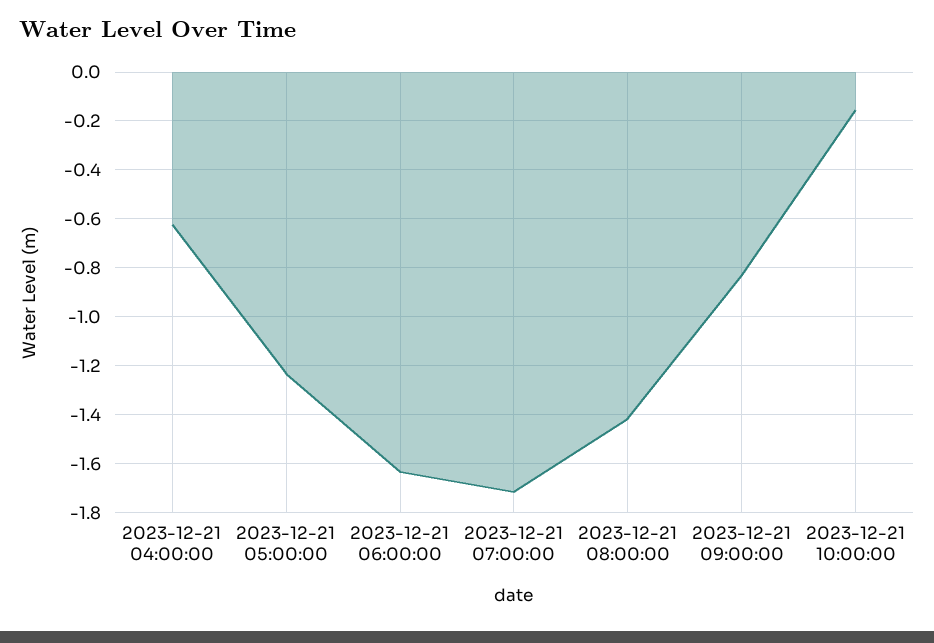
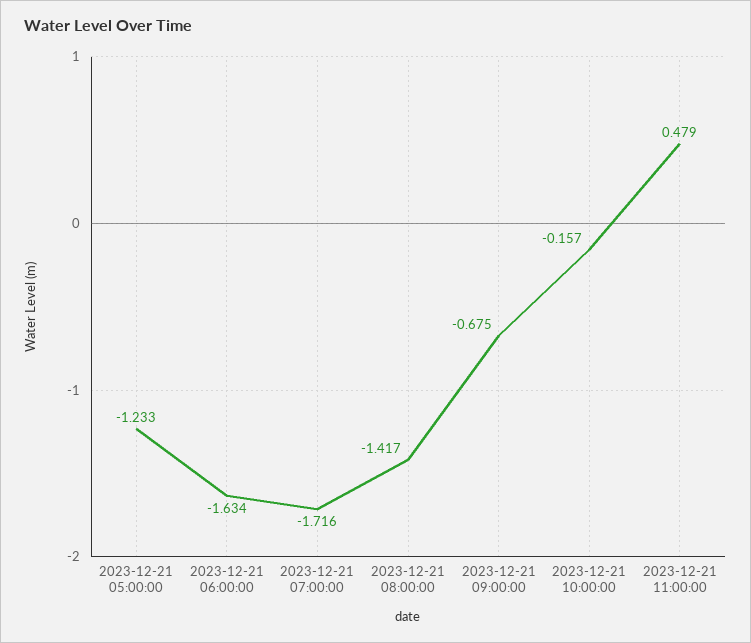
2023-12-21 04:00:00: -0.625 -> none
2023-12-21 09:00:00: -0.825 -> -0.675
2023-12-21 11:00:00: none -> 0.479

